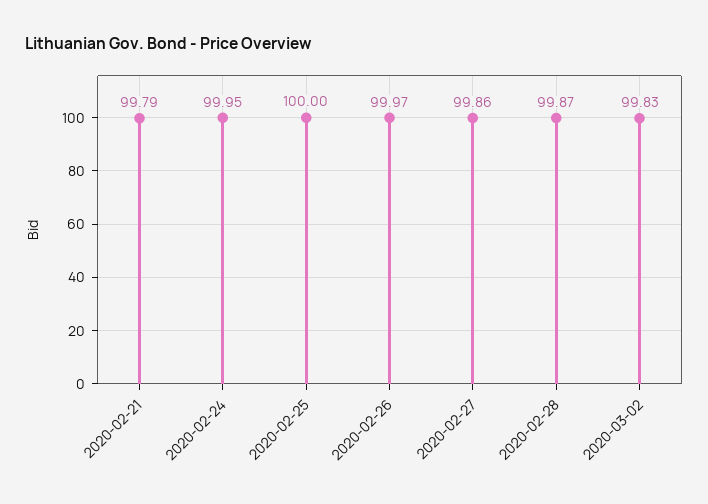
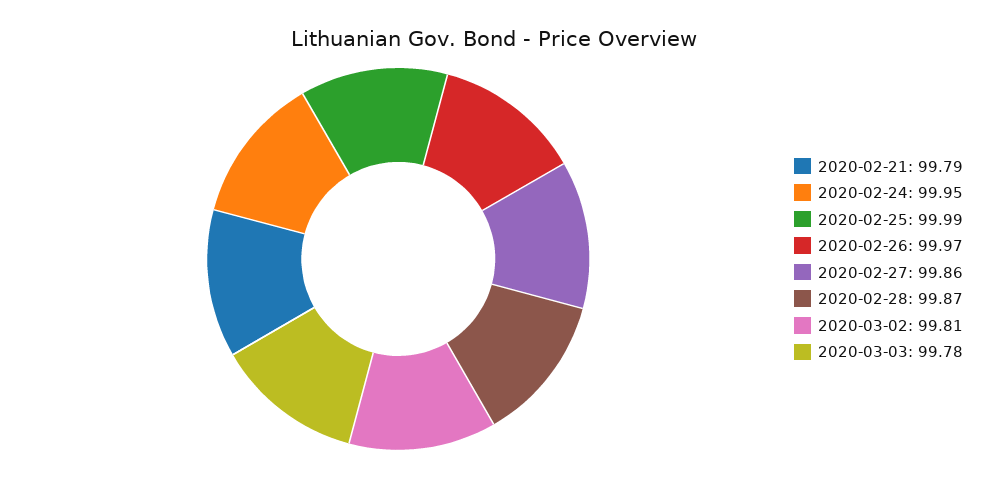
2020-02-25: 100 -> 99.99
2020-03-02: 99.83 -> 99.81
2020-03-03: none -> 99.78

